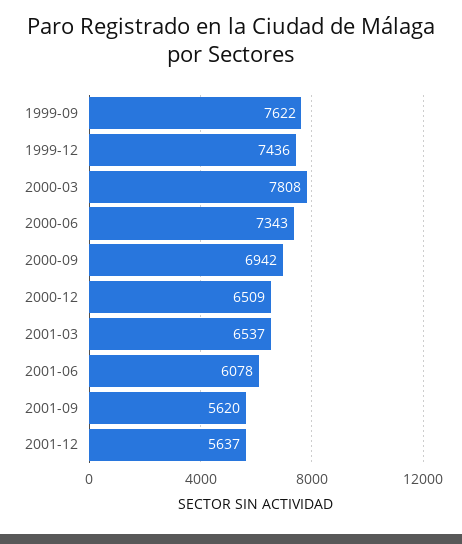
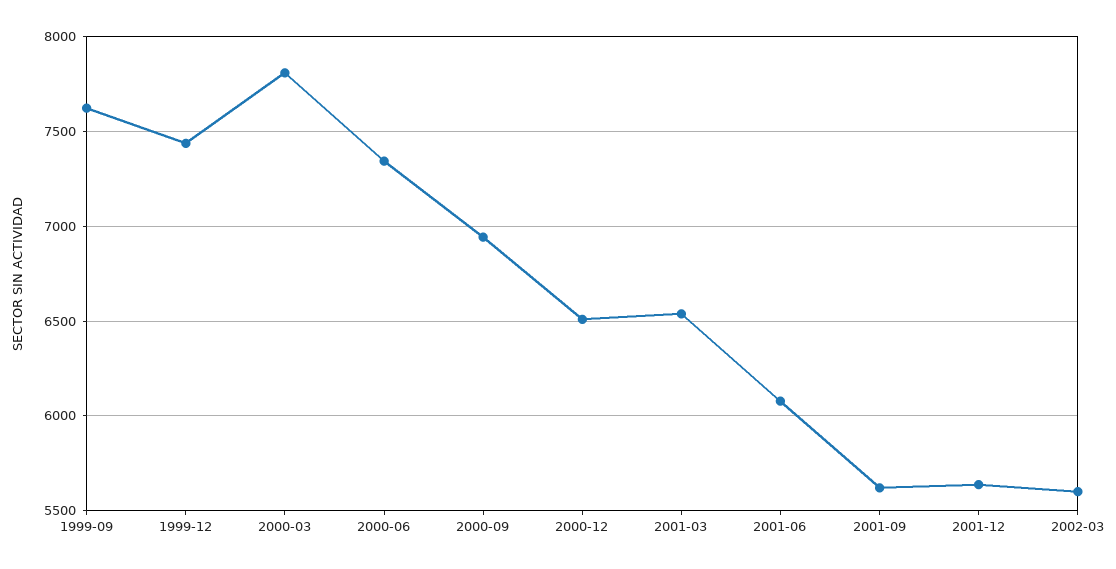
2002-03: none -> 5600

